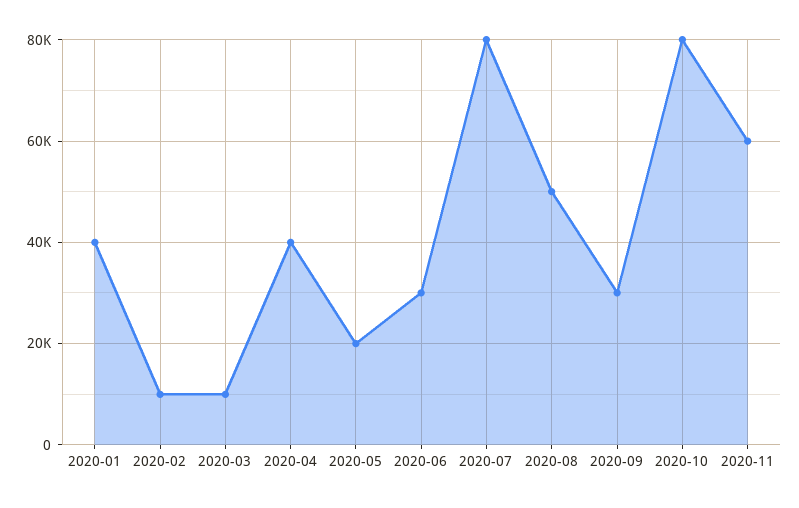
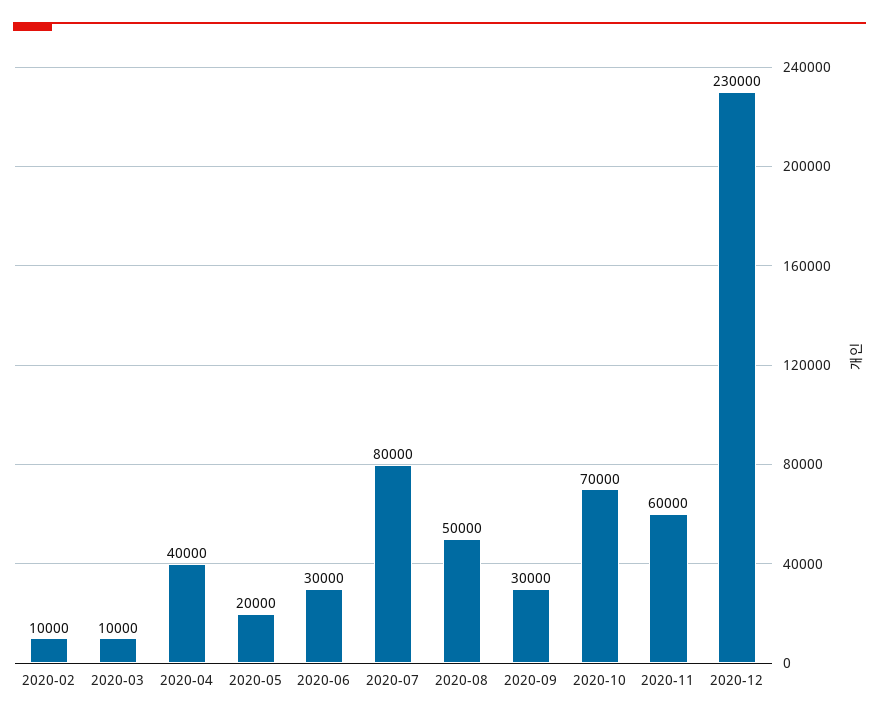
2020-01: 40000 -> none
2020-10: 80000 -> 70000
2020-12: none -> 230000

